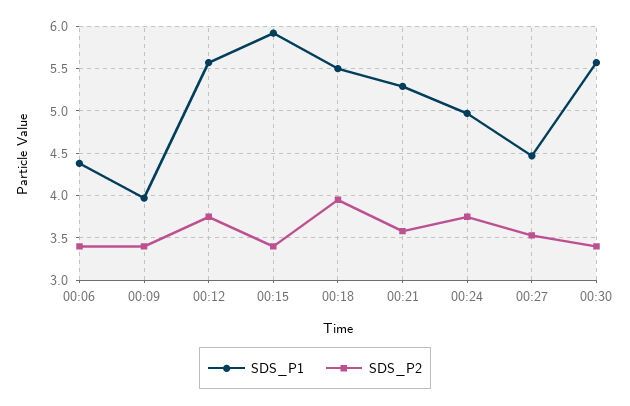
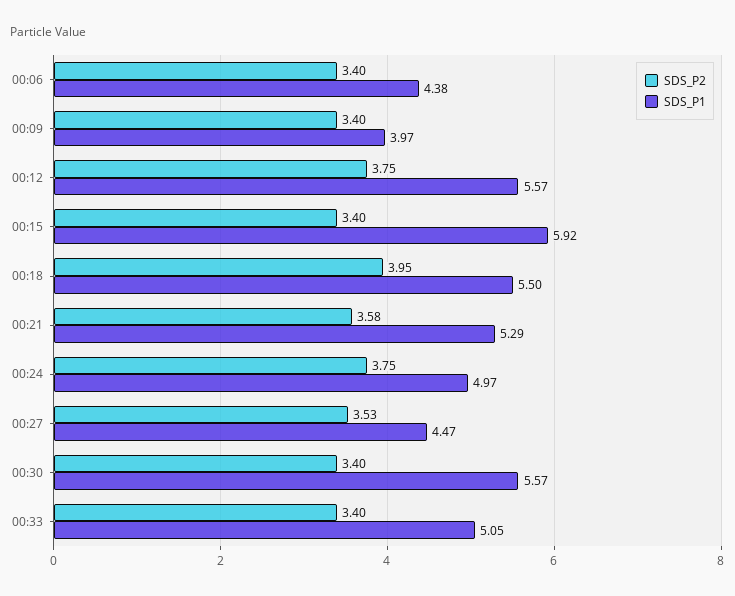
SDS_P2, 00:33: none -> 3.4
SDS_P1, 00:33: none -> 5.05

